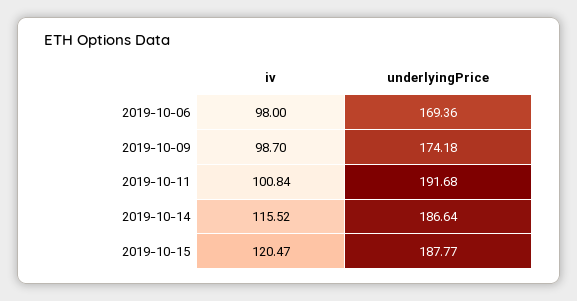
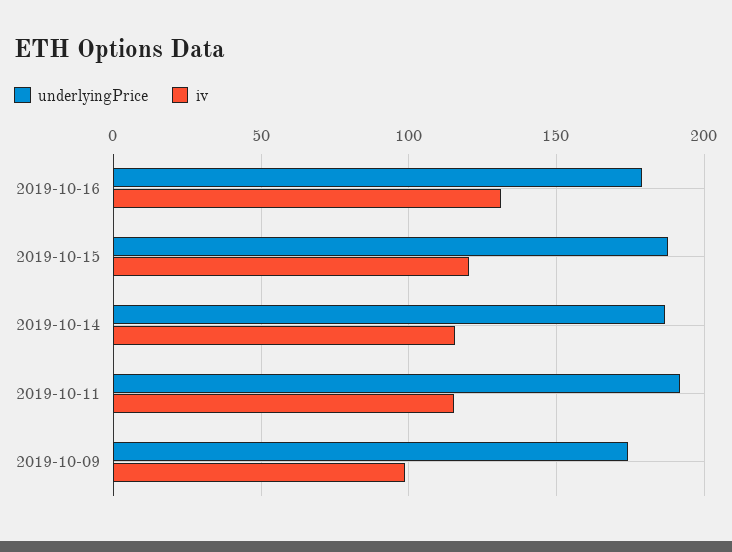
iv, 2019-10-06: 98 -> none
underlyingPrice, 2019-10-06: 169.36 -> none
iv, 2019-10-11: 100.84 -> 115
underlyingPrice, 2019-10-16: none -> 180
iv, 2019-10-16: none -> 130

